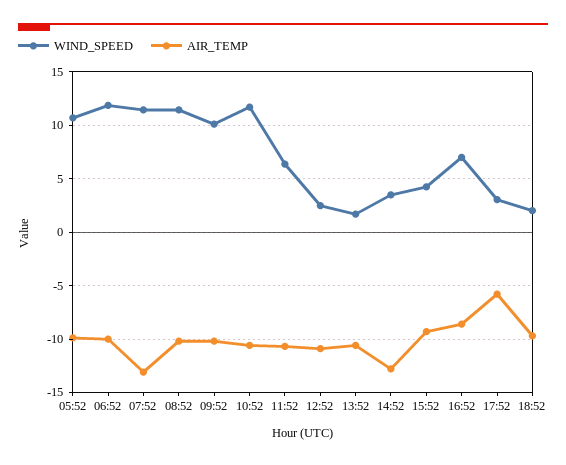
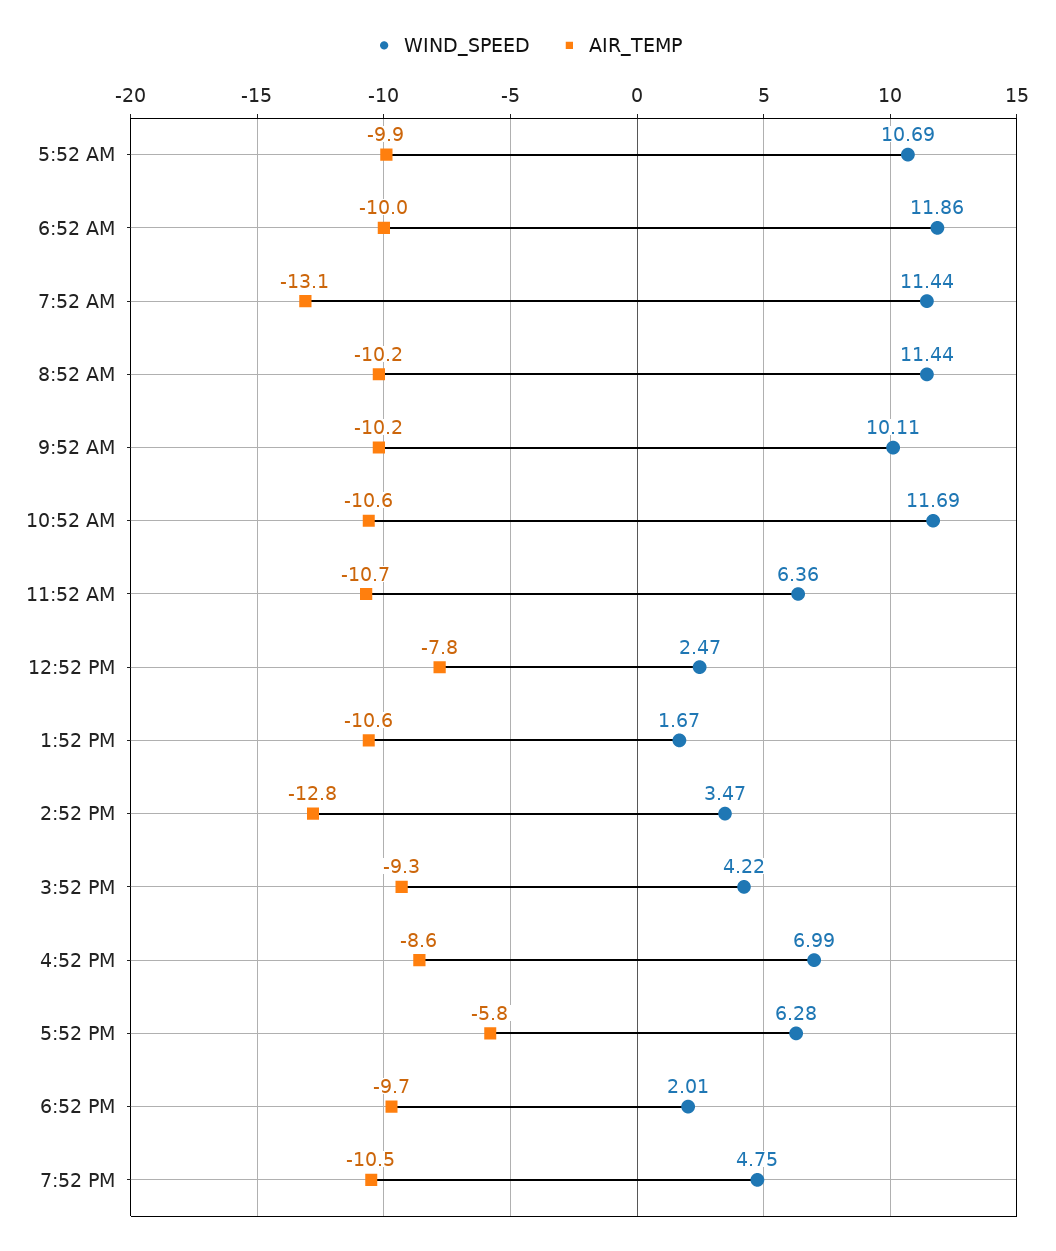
AIR_TEMP, 12:52: -11 -> -7.8
WIND_SPEED, 17:52: 3 -> 6.28
WIND_SPEED, 7:52 PM: none -> 4.75
AIR_TEMP, 7:52 PM: none -> -10.5

